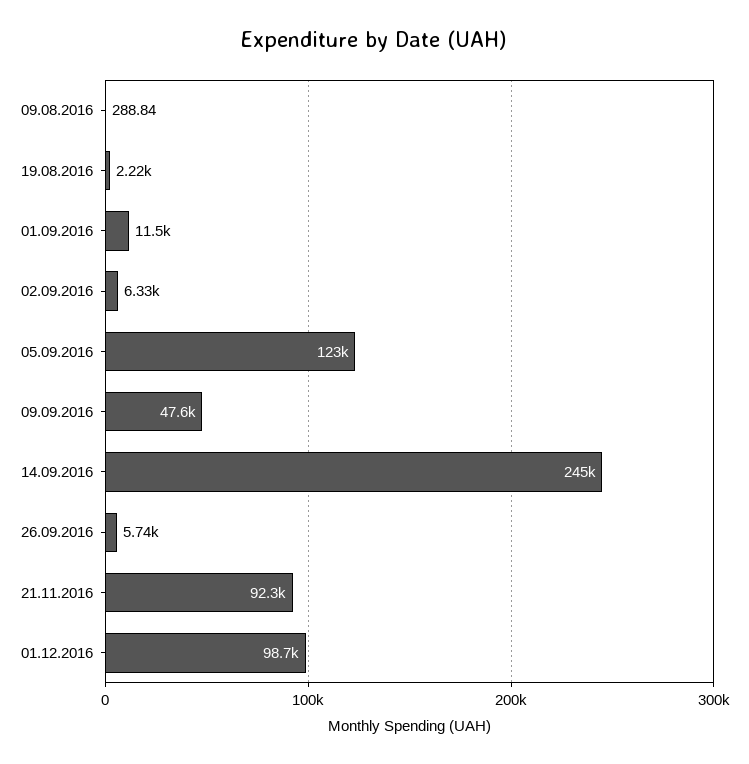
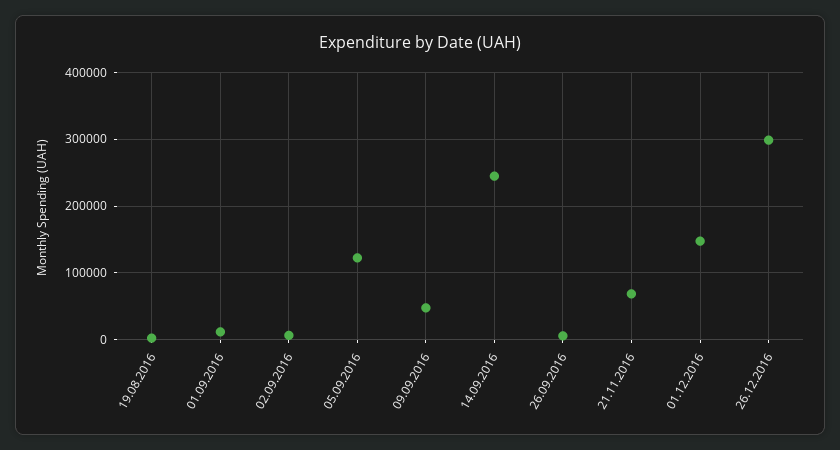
09.08.2016: 288.84 -> none
21.11.2016: 92300 -> 70000
01.12.2016: 98700 -> 150000
26.12.2016: none -> 300000

